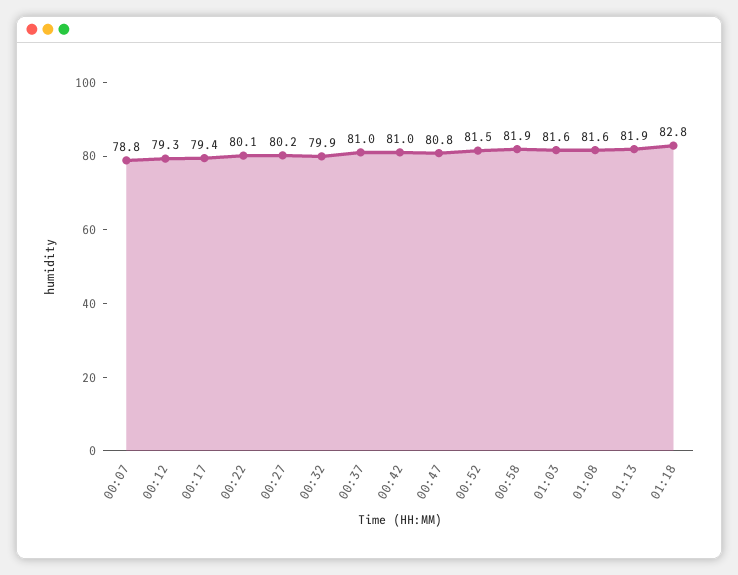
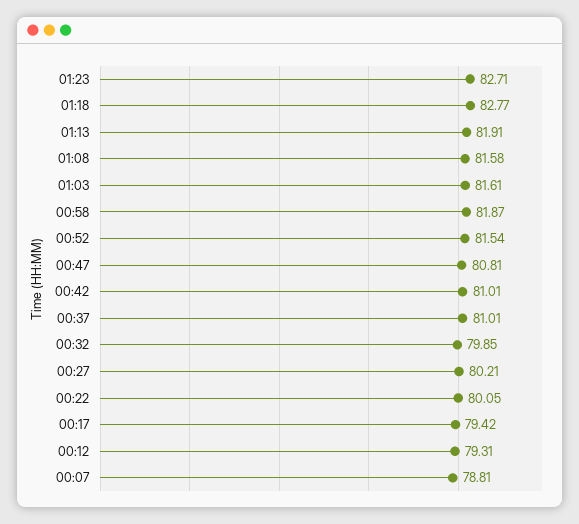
01:23: none -> 82.71

